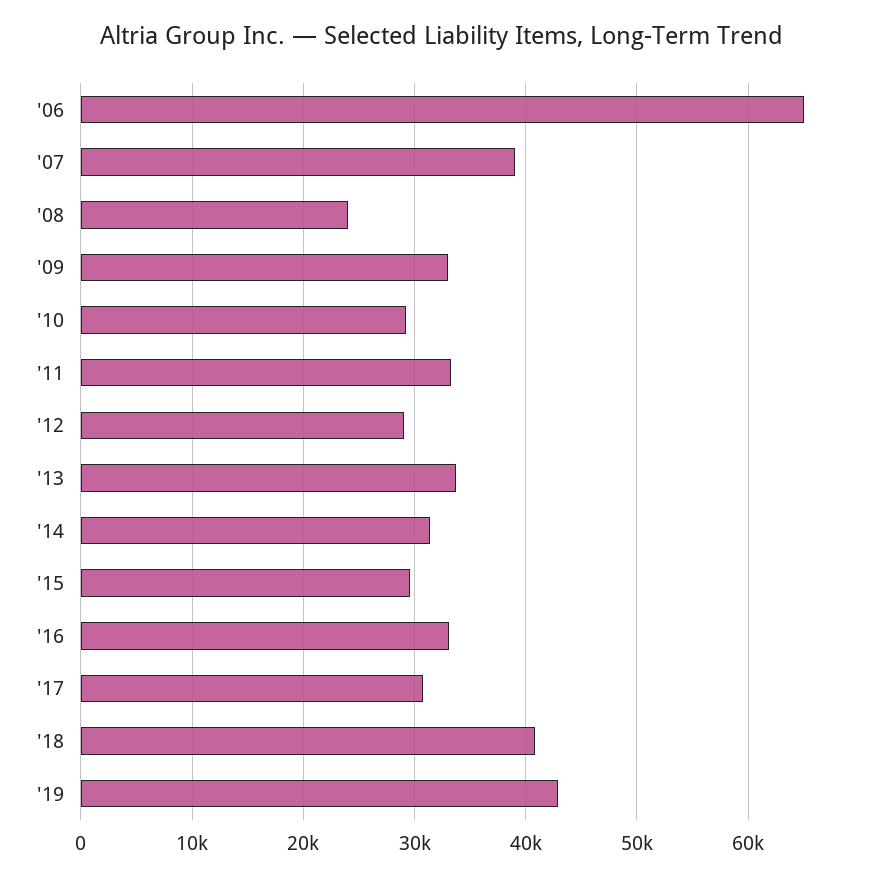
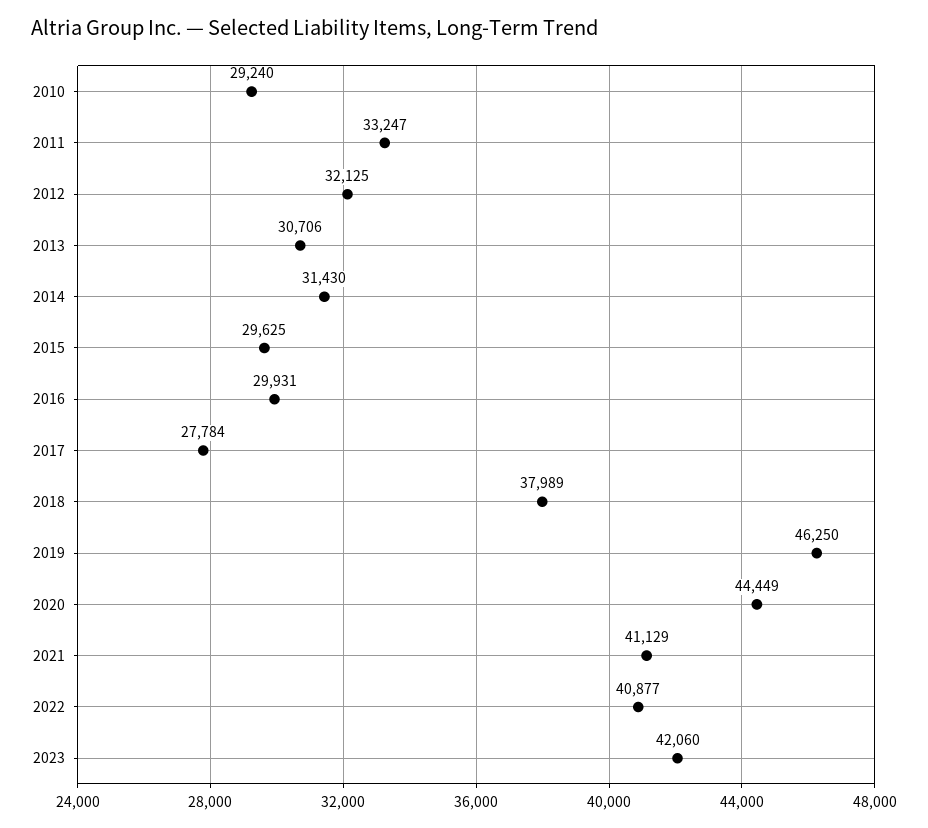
'06: 65000 -> none
'07: 39000 -> none
'08: 24000 -> none
'09: 33000 -> none
'12: 29000 -> 32125
'13: 34000 -> 30706
'16: 33000 -> 29931
'17: 31000 -> 27784
'18: 41000 -> 37989
'19: 43000 -> 46250
2020: none -> 44449
2021: none -> 41129
2022: none -> 40877
2023: none -> 42060

